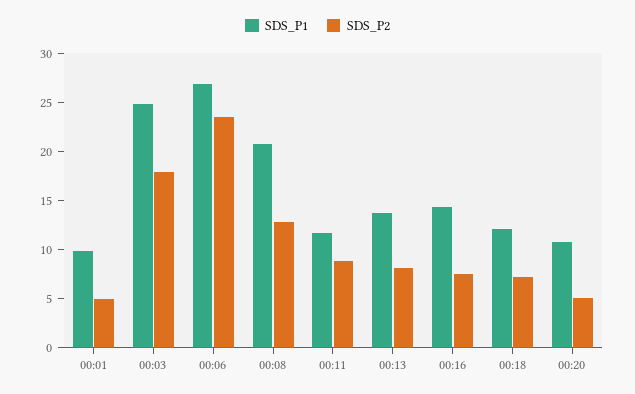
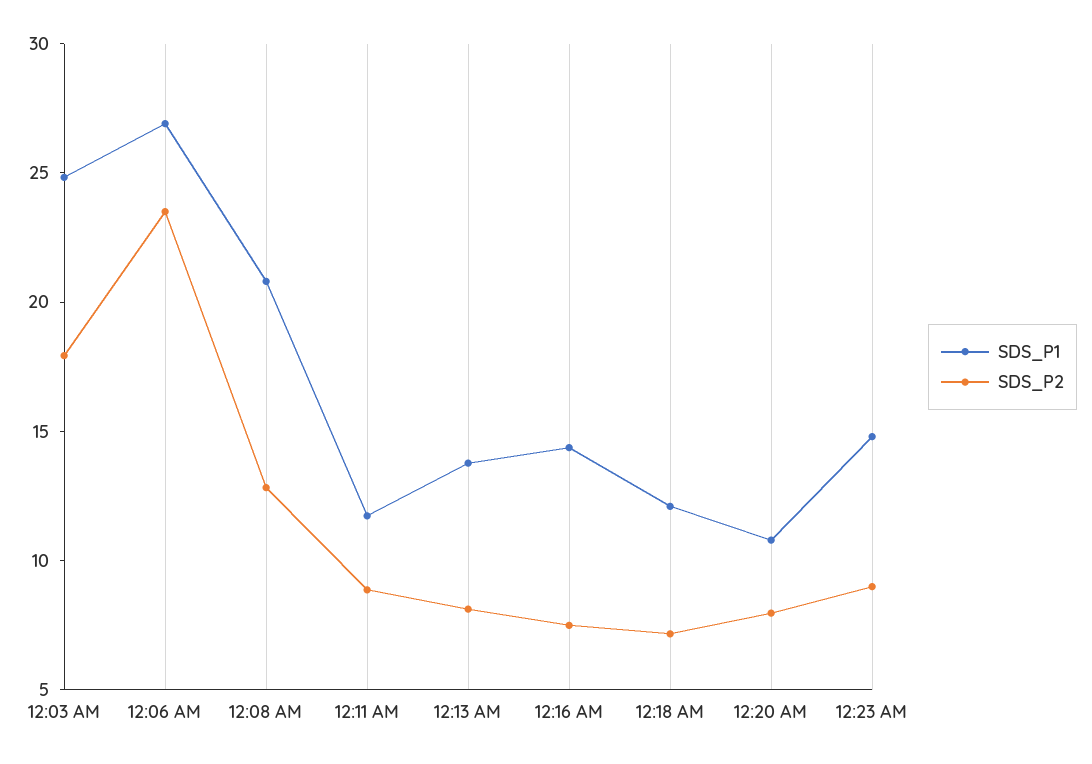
SDS_P1, 00:01: 10 -> none
SDS_P2, 00:01: 5 -> none
SDS_P2, 00:20: 5 -> 8
SDS_P1, 12:23 AM: none -> 15
SDS_P2, 12:23 AM: none -> 9

